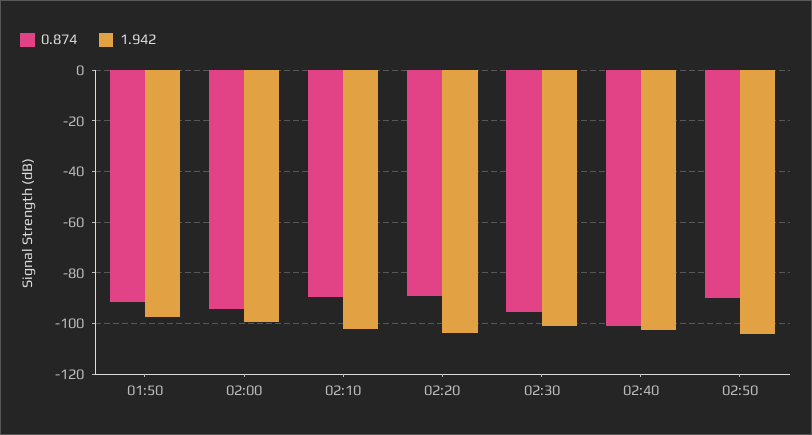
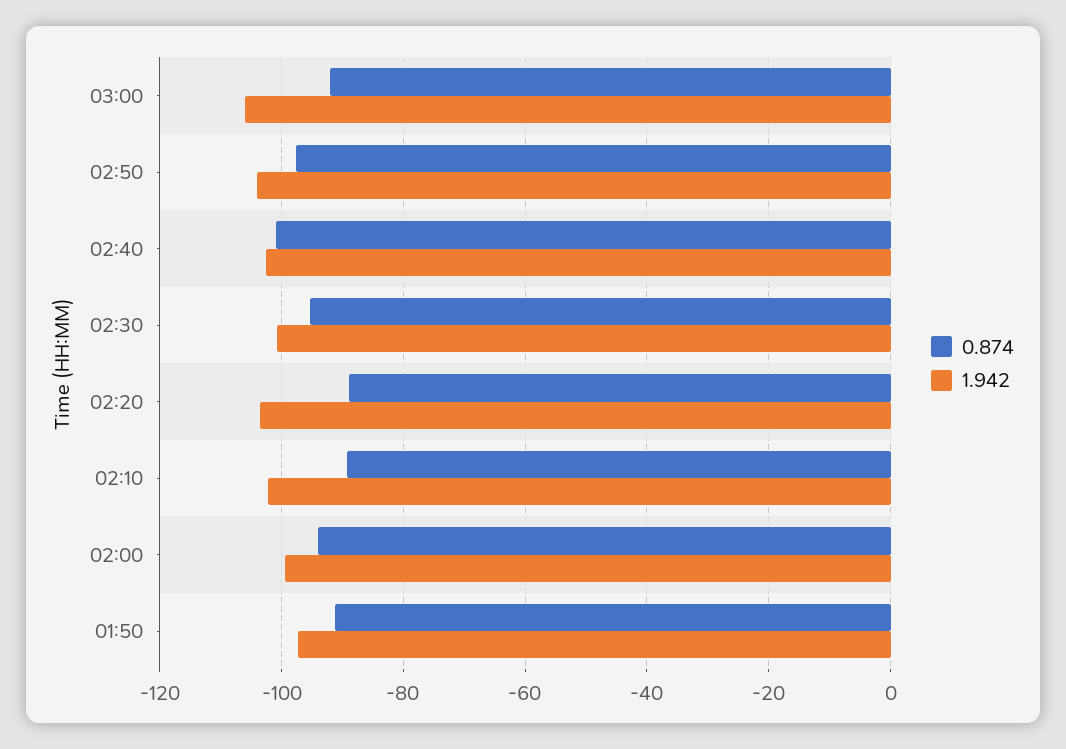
0.874, 02:50: -90 -> -98
0.874, 03:00: none -> -92
1.942, 03:00: none -> -106

